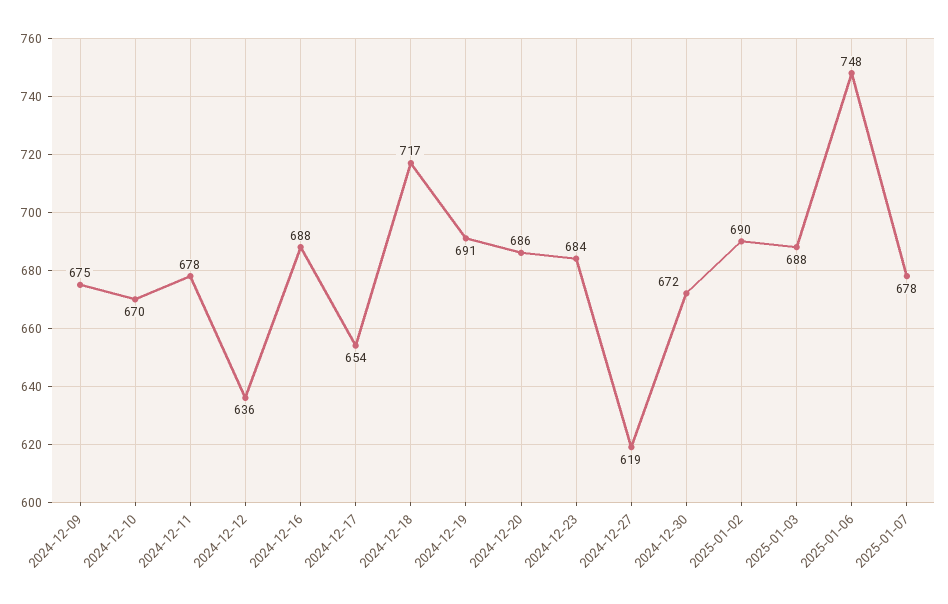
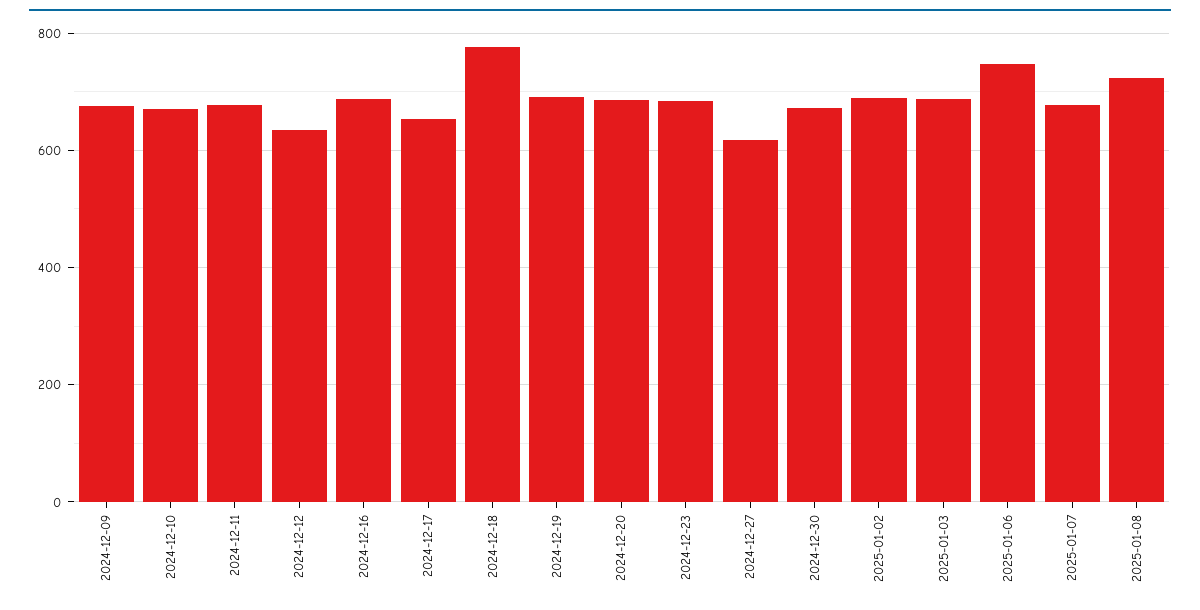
2024-12-18: 717 -> 780
2025-01-08: none -> 720

